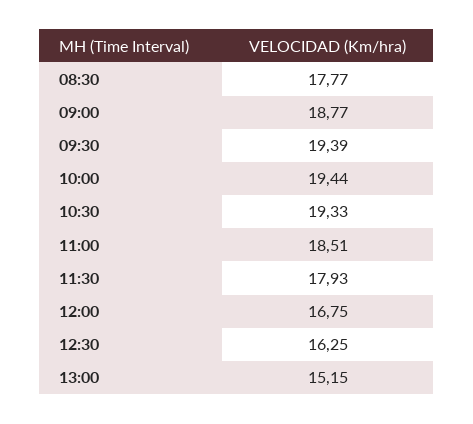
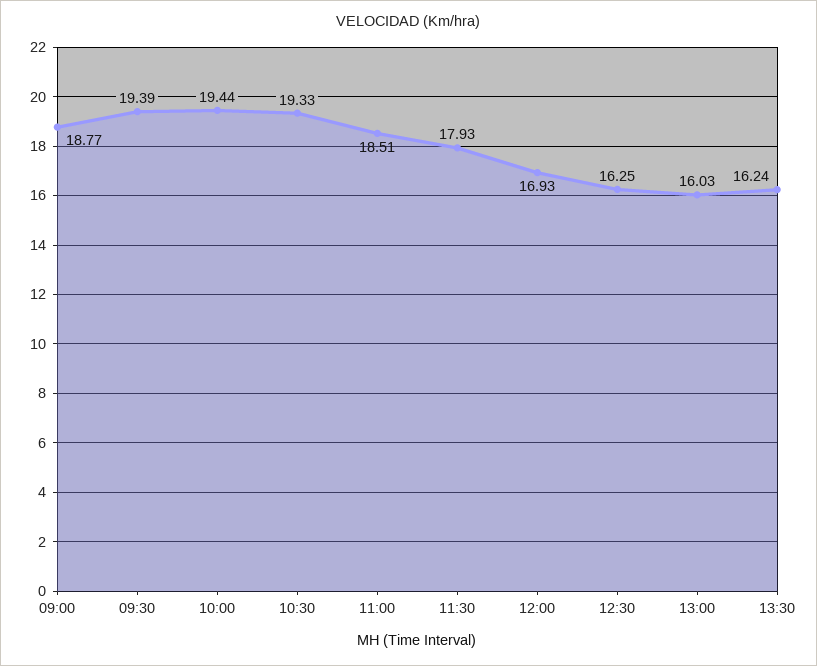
08:30: 17.77 -> none
12:00: 16.75 -> 16.93
13:00: 15.15 -> 16.03
13:30: none -> 16.24

